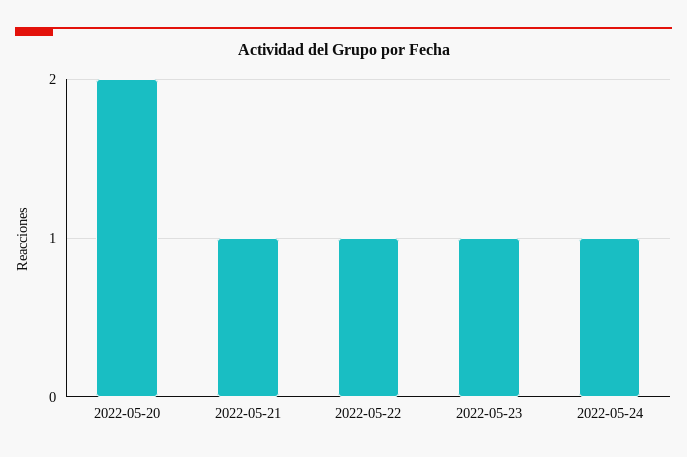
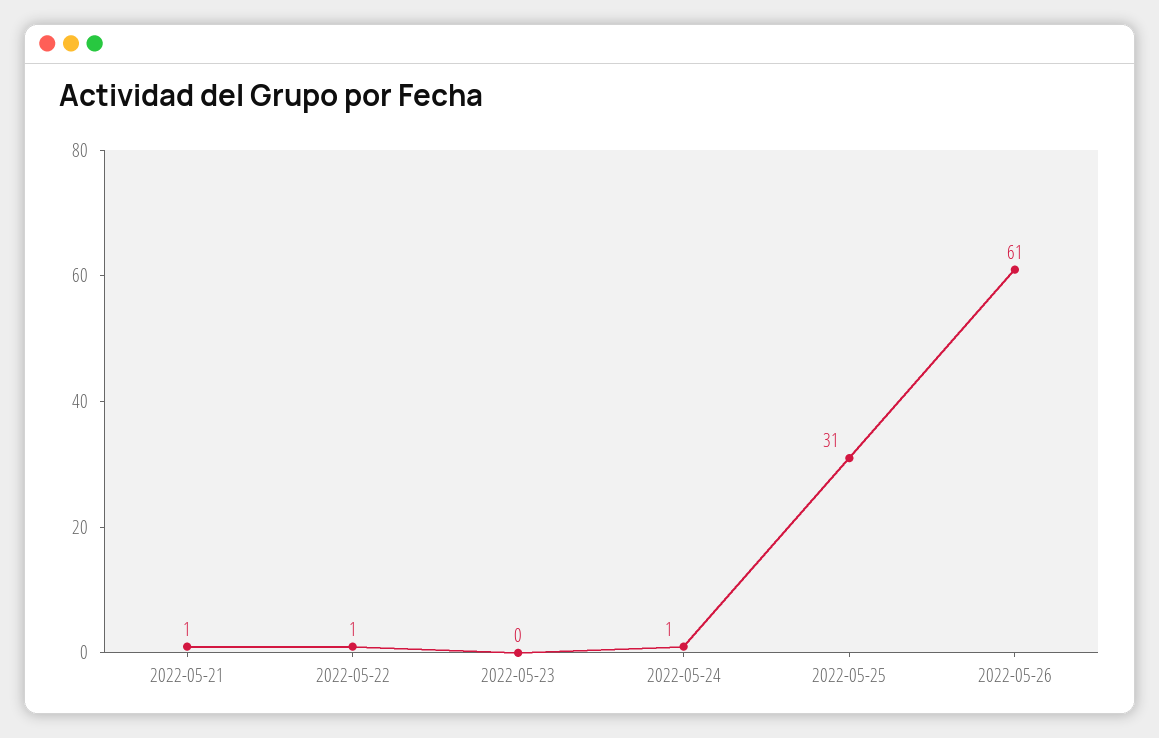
2022-05-20: 2 -> none
2022-05-23: 1 -> 0
2022-05-25: none -> 31
2022-05-26: none -> 61

